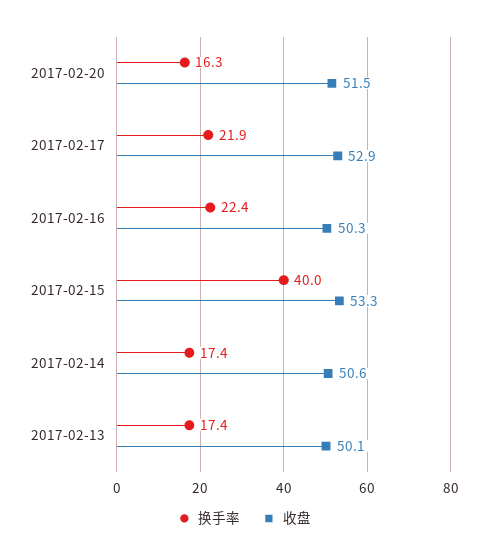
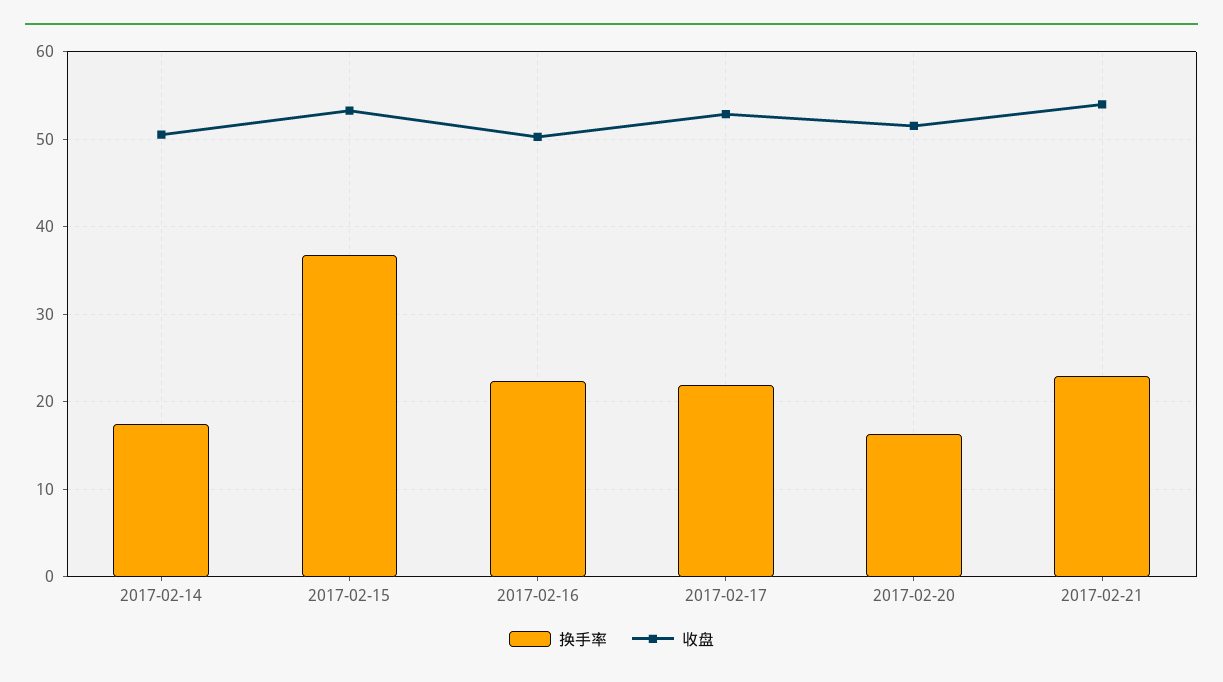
换手率, 2017-02-15: 40 -> 37
换手率, 2017-02-13: 17.4 -> none
收盘, 2017-02-13: 50.1 -> none
换手率, 2017-02-21: none -> 23
收盘, 2017-02-21: none -> 54

